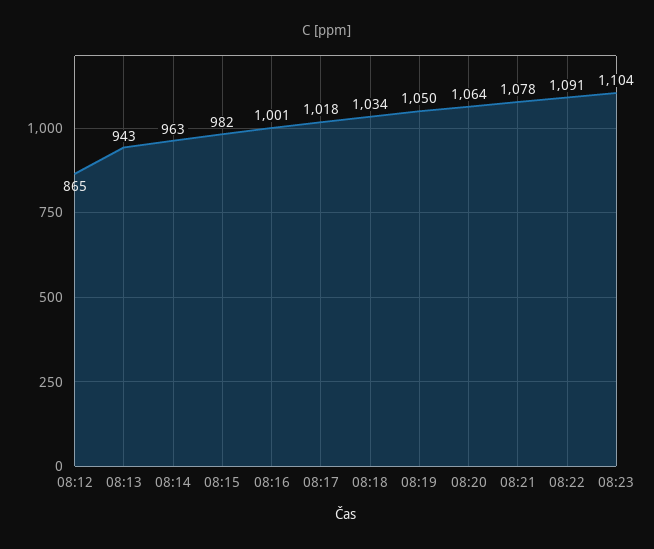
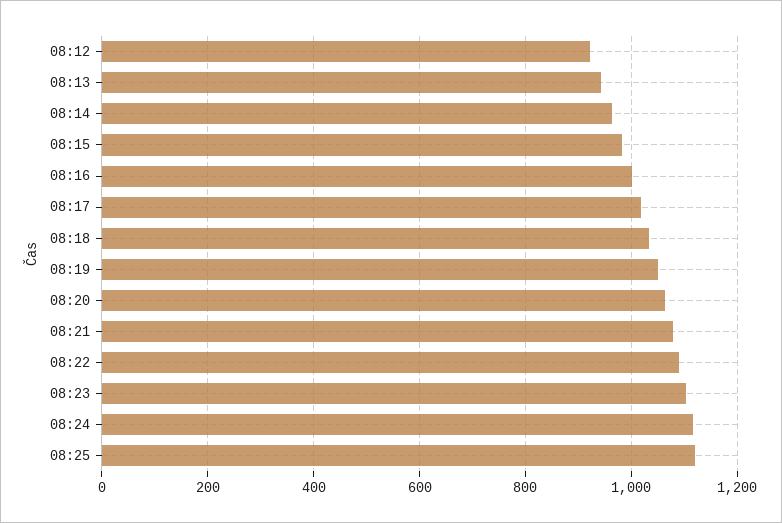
08:12: 865 -> 920
08:24: none -> 1120
08:25: none -> 1120

